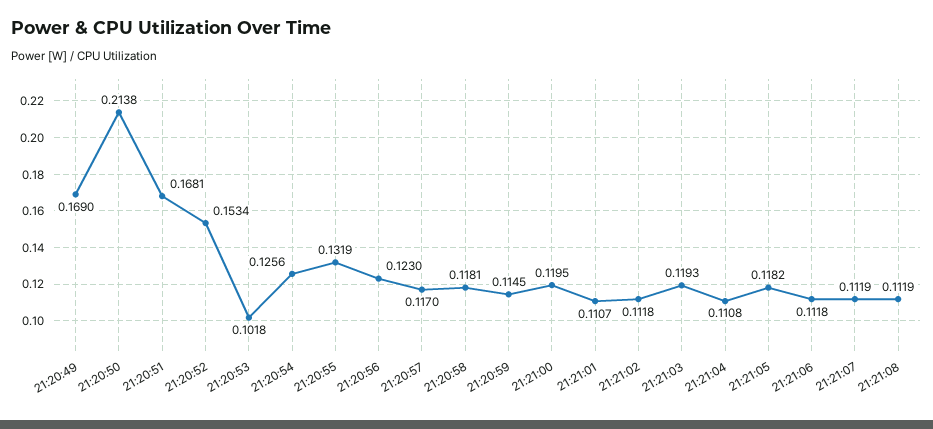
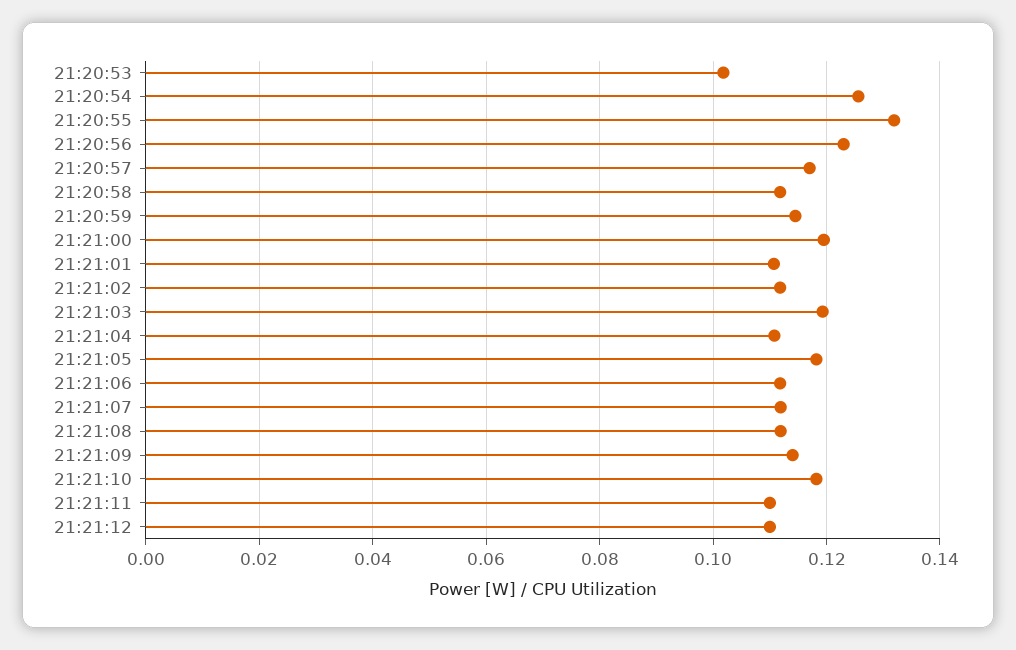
21:20:49: 0.169 -> none
21:20:50: 0.2138 -> none
21:20:51: 0.1681 -> none
21:20:52: 0.1534 -> none
21:20:58: 0.1181 -> 0.112
21:21:09: none -> 0.114
21:21:10: none -> 0.118
21:21:11: none -> 0.11
21:21:12: none -> 0.11

